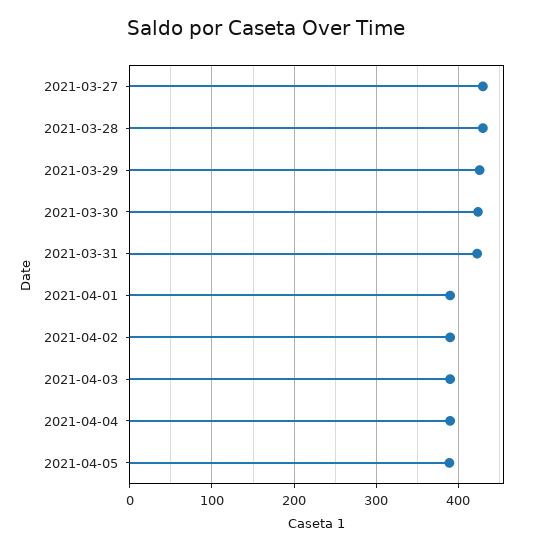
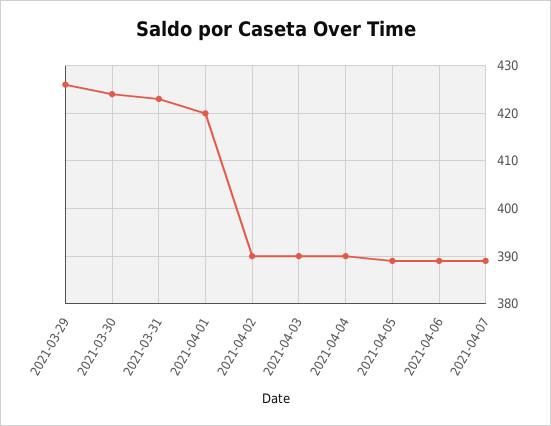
2021-03-27: 430 -> none
2021-03-28: 430 -> none
2021-04-01: 390 -> 420
2021-04-06: none -> 390
2021-04-07: none -> 390

